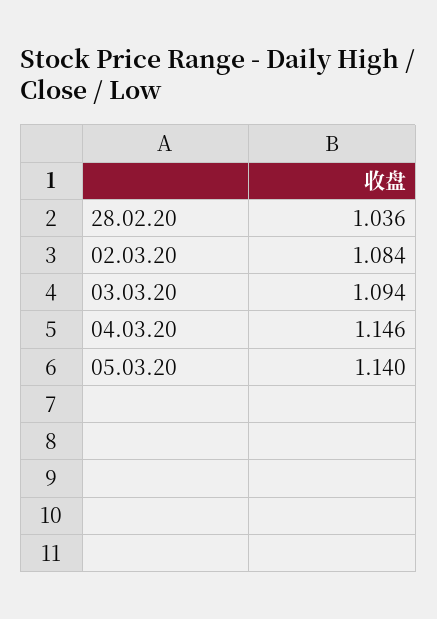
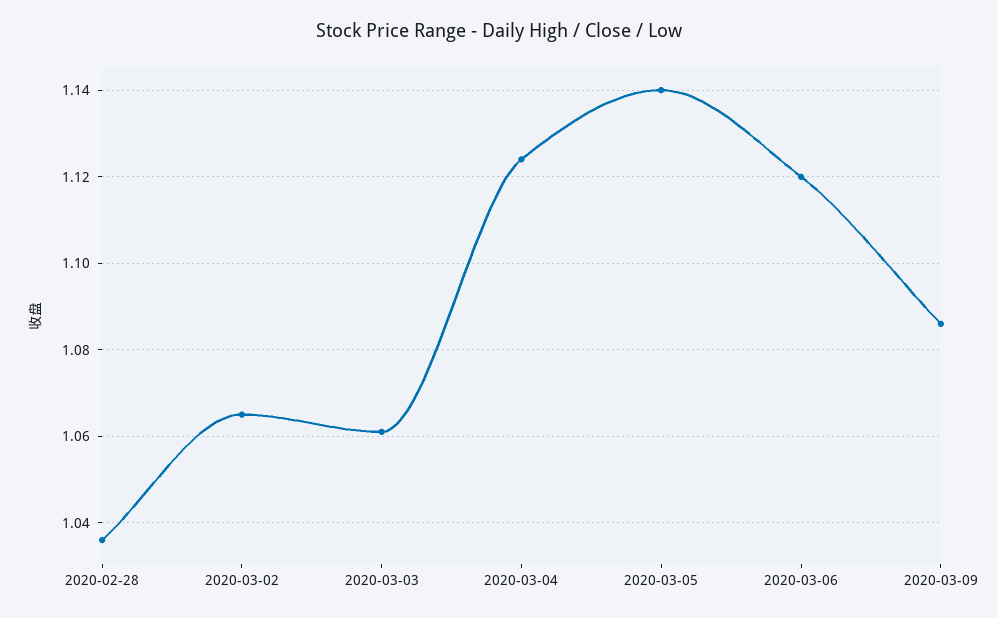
02.03.20: 1.084 -> 1.065
03.03.20: 1.094 -> 1.06
04.03.20: 1.146 -> 1.125
2020-03-06: none -> 1.12
2020-03-09: none -> 1.085

